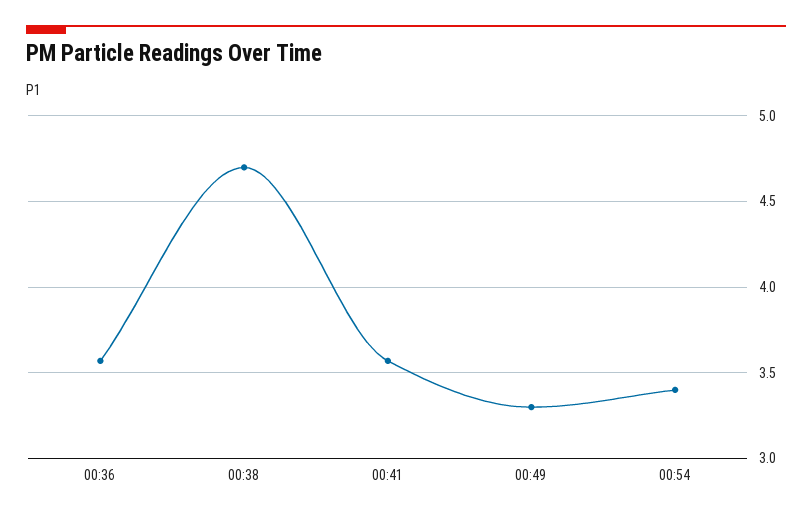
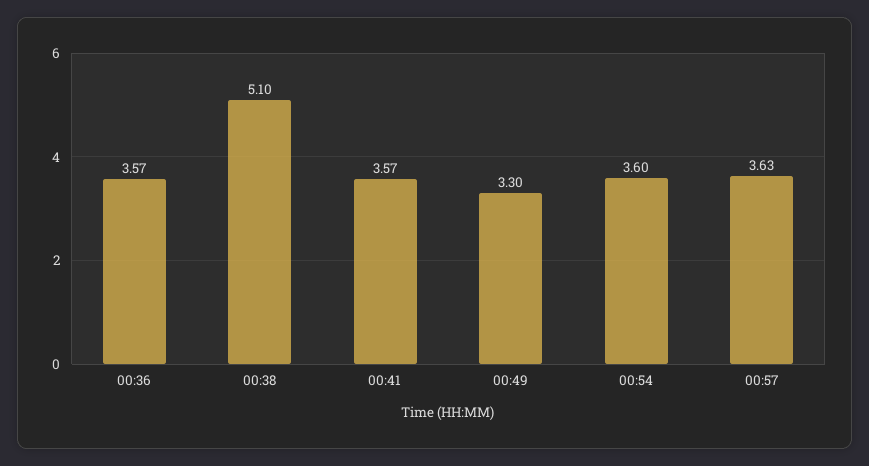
00:38: 4.7 -> 5.1
00:54: 3.4 -> 3.6
00:57: none -> 3.63

